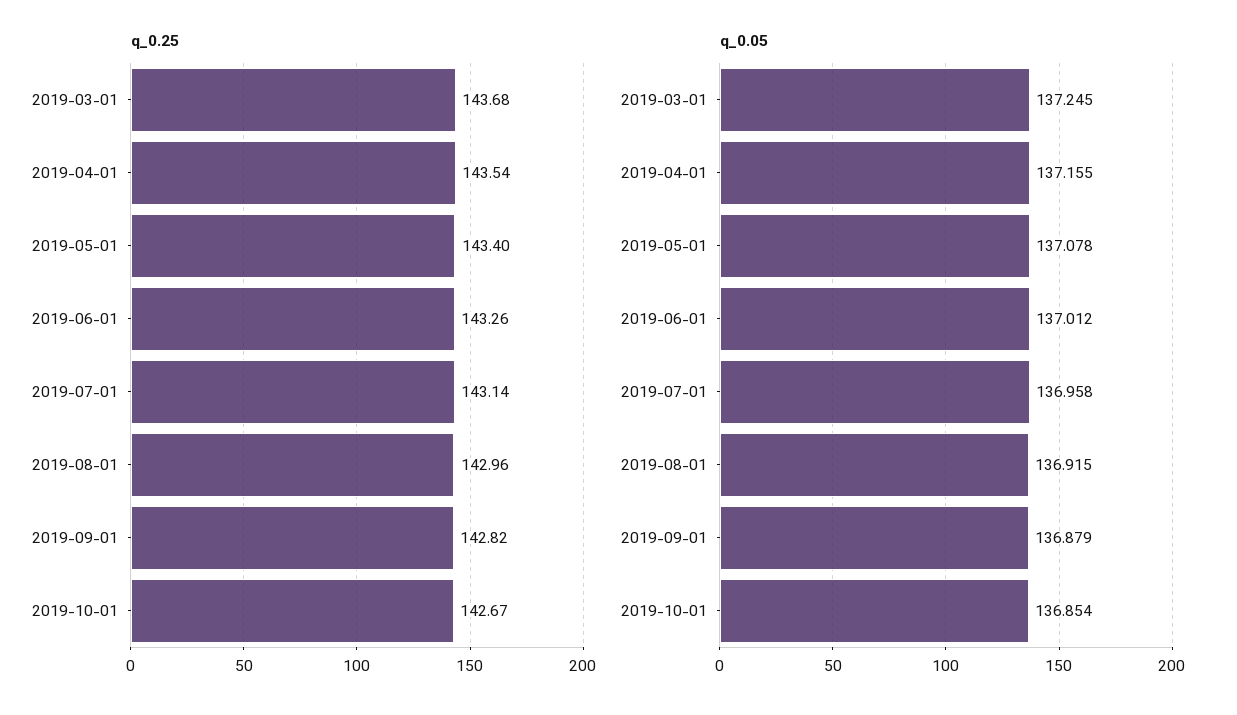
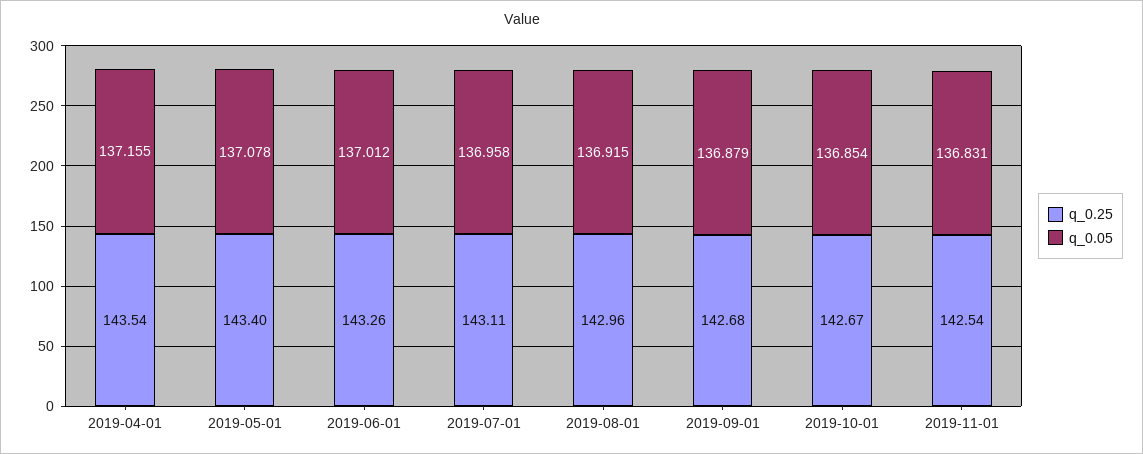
q_0.25, 2019-03-01: 143.68 -> none
q_0.25, 2019-07-01: 143.14 -> 143.11
q_0.25, 2019-09-01: 142.82 -> 142.68
q_0.05, 2019-03-01: 137.245 -> none
q_0.25, 2019-11-01: none -> 142.54
q_0.05, 2019-11-01: none -> 136.831

